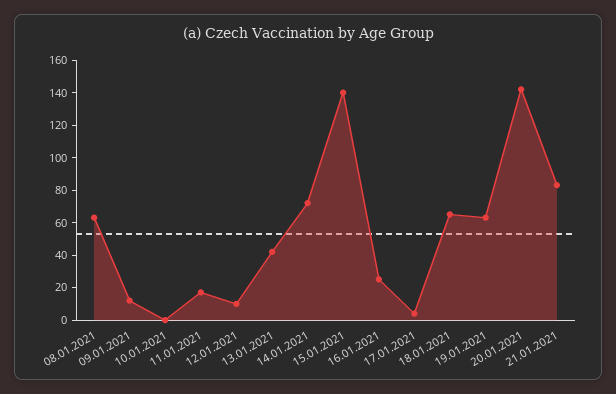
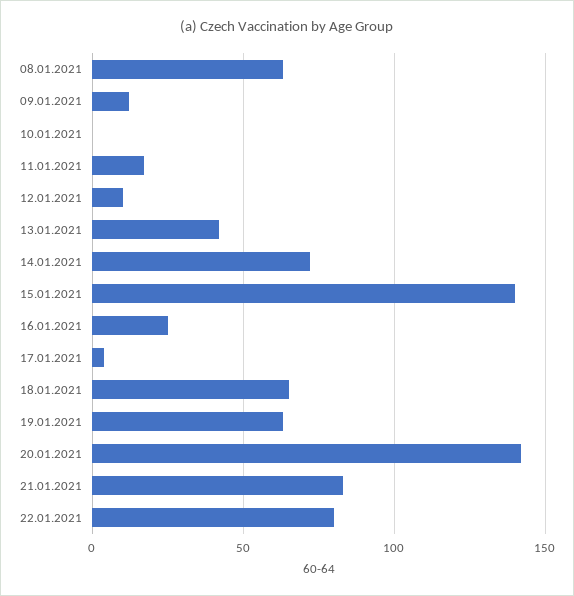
22.01.2021: none -> 80

